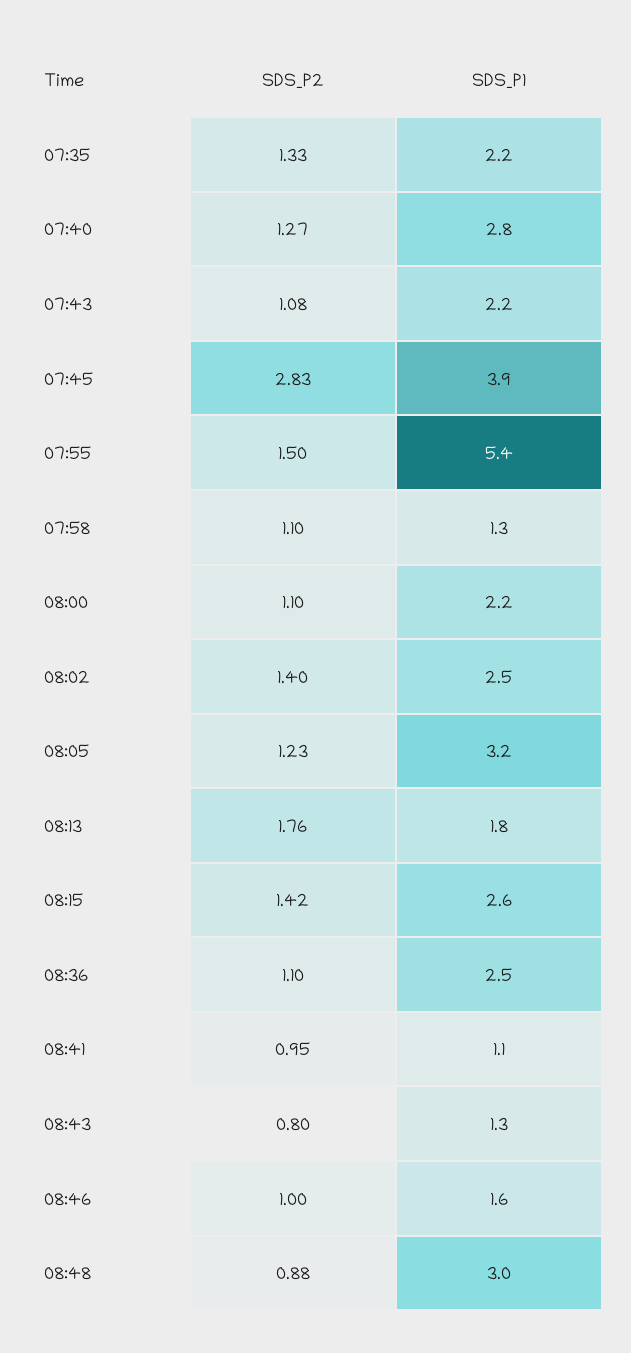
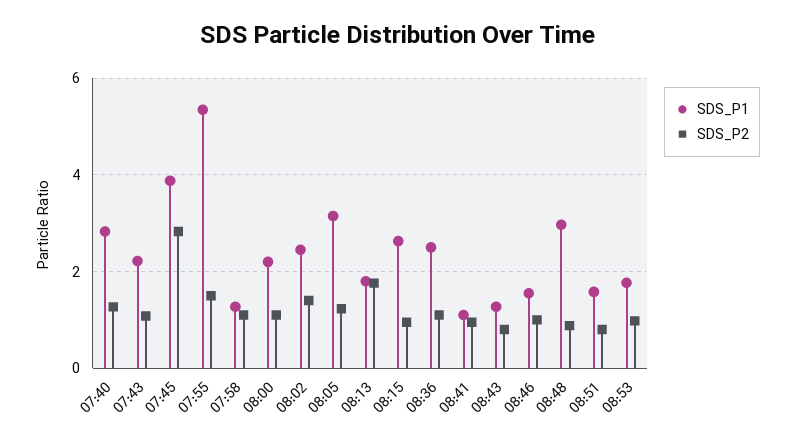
SDS_P2, 07:35: 1.33 -> none
SDS_P1, 07:35: 2.2 -> none
SDS_P2, 08:15: 1.42 -> 1
SDS_P1, 08:51: none -> 1.6
SDS_P2, 08:51: none -> 0.8
SDS_P1, 08:53: none -> 1.8
SDS_P2, 08:53: none -> 1

